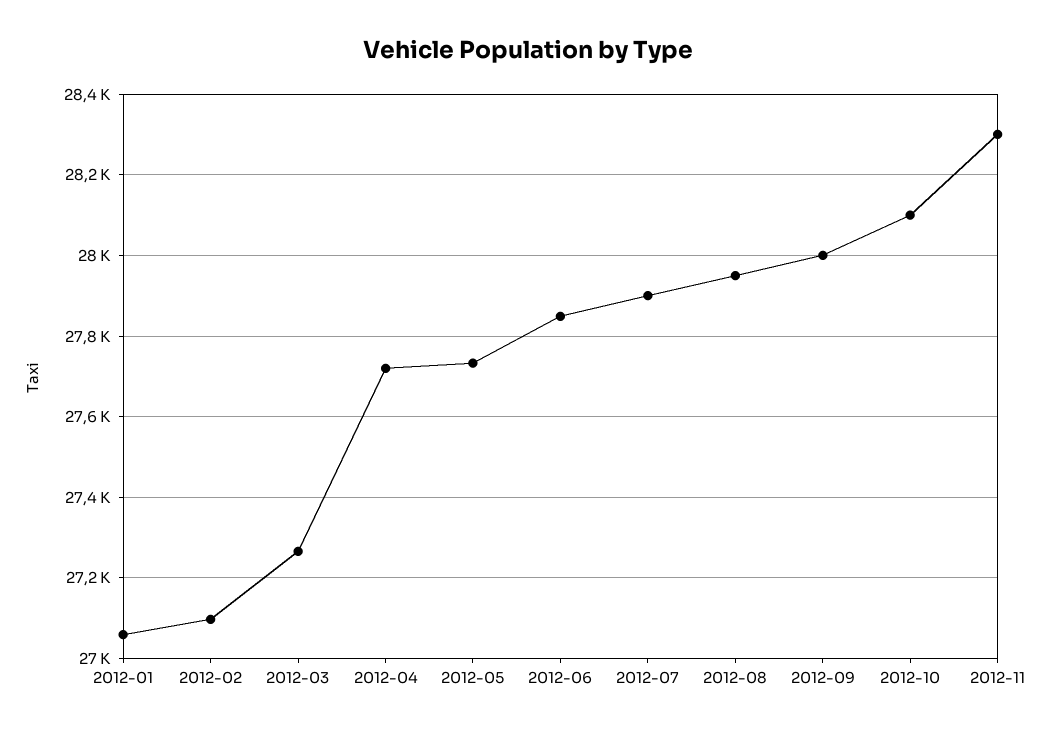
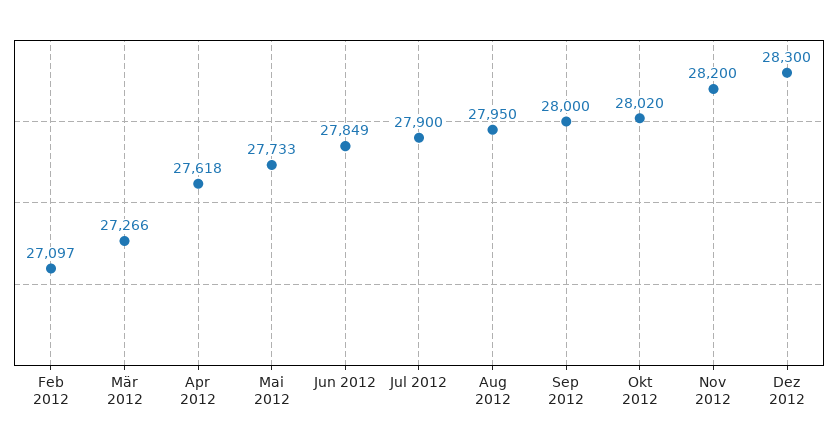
2012-01: 27060 -> none
2012-04: 27720 -> 27618
2012-10: 28100 -> 28020
2012-11: 28300 -> 28200
Dez 2012: none -> 28300

